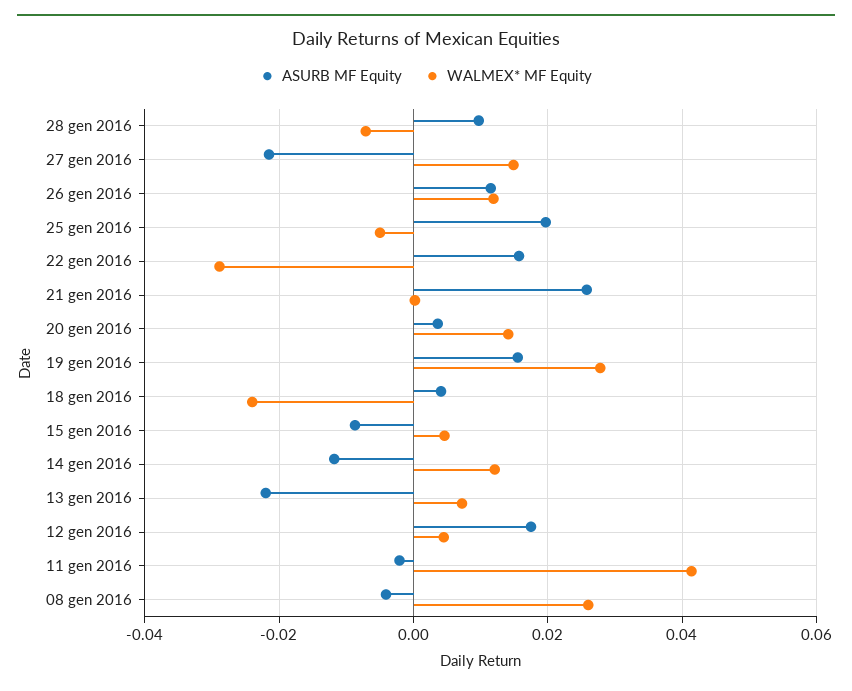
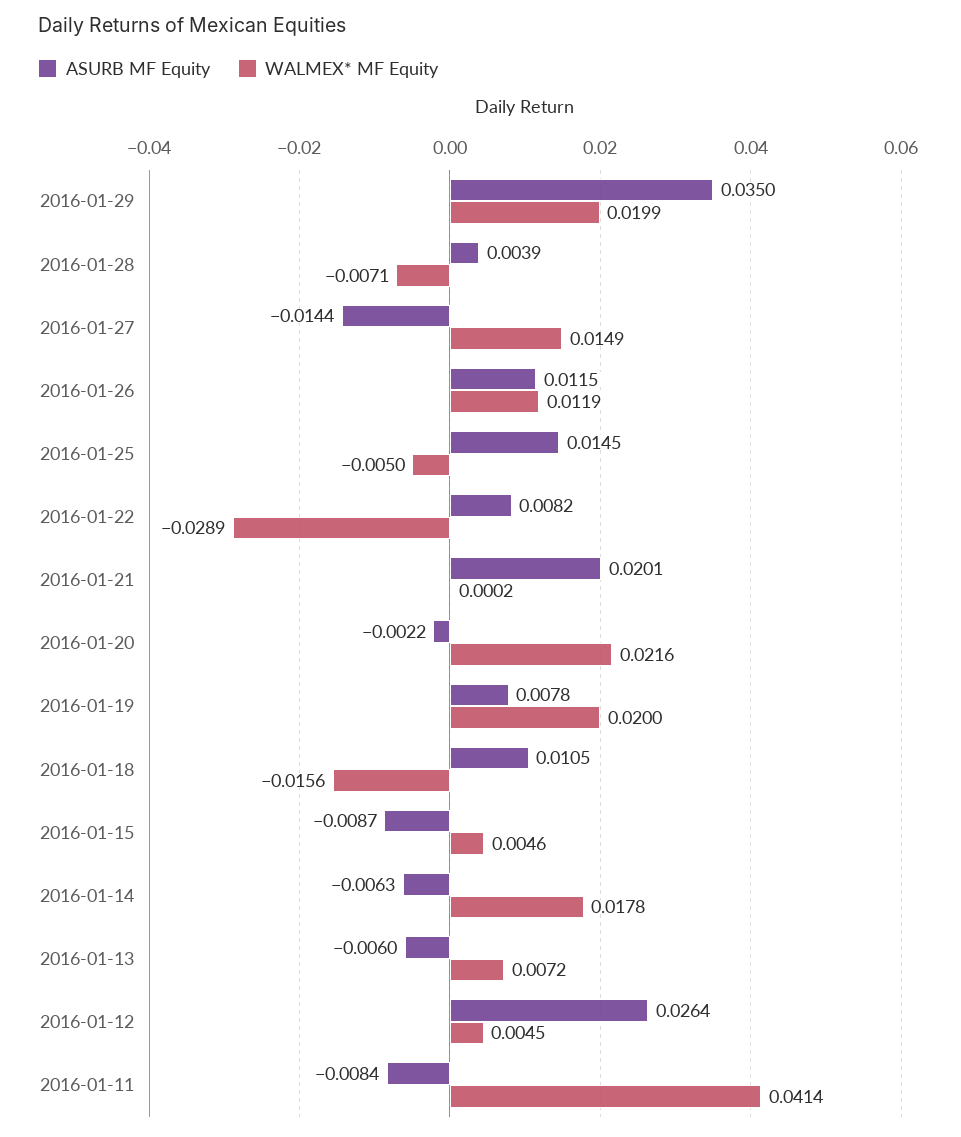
ASURB MF Equity, 28 gen 2016: 0.01 -> 0.0039
ASURB MF Equity, 27 gen 2016: -0.022 -> -0.0144
ASURB MF Equity, 25 gen 2016: 0.02 -> 0.0145
ASURB MF Equity, 22 gen 2016: 0.016 -> 0.0082
ASURB MF Equity, 21 gen 2016: 0.026 -> 0.0201
ASURB MF Equity, 20 gen 2016: 0.004 -> -0.0022
WALMEX* MF Equity, 20 gen 2016: 0.014 -> 0.0216
ASURB MF Equity, 19 gen 2016: 0.016 -> 0.0078
WALMEX* MF Equity, 19 gen 2016: 0.028 -> 0.02
ASURB MF Equity, 18 gen 2016: 0.004 -> 0.0105
WALMEX* MF Equity, 18 gen 2016: -0.024 -> -0.0156
ASURB MF Equity, 14 gen 2016: -0.012 -> -0.0063
WALMEX* MF Equity, 14 gen 2016: 0.012 -> 0.0178
ASURB MF Equity, 13 gen 2016: -0.022 -> -0.006
ASURB MF Equity, 12 gen 2016: 0.018 -> 0.0264
ASURB MF Equity, 11 gen 2016: -0.002 -> -0.0084
ASURB MF Equity, 08 gen 2016: -0.004 -> none
WALMEX* MF Equity, 08 gen 2016: 0.026 -> none
ASURB MF Equity, 2016-01-29: none -> 0.035
WALMEX* MF Equity, 2016-01-29: none -> 0.0199

